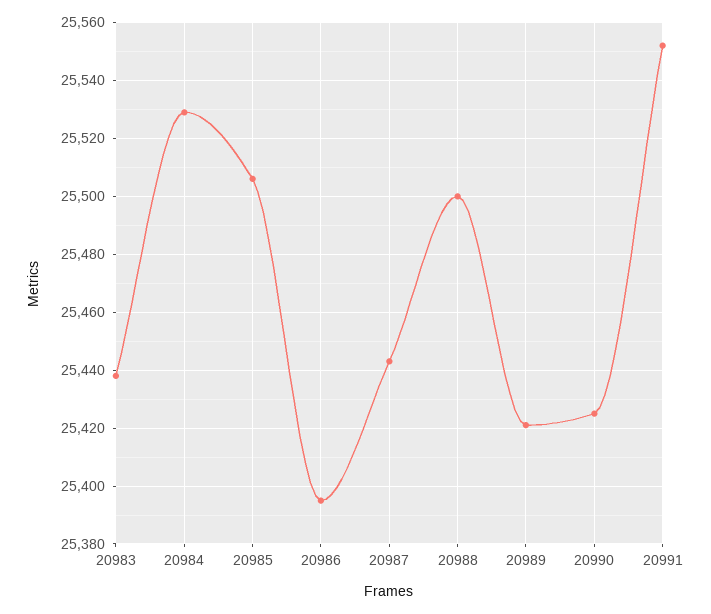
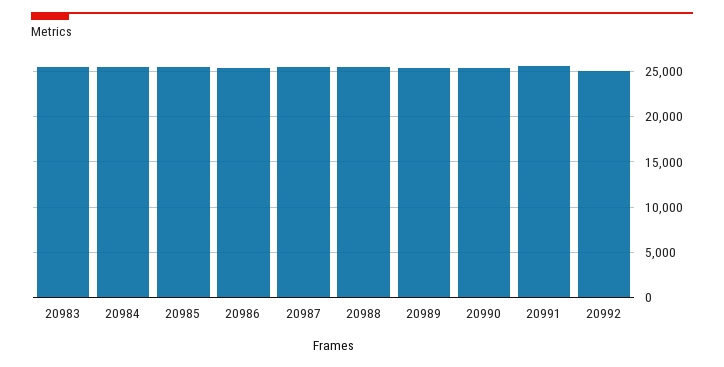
20992: none -> 25000

